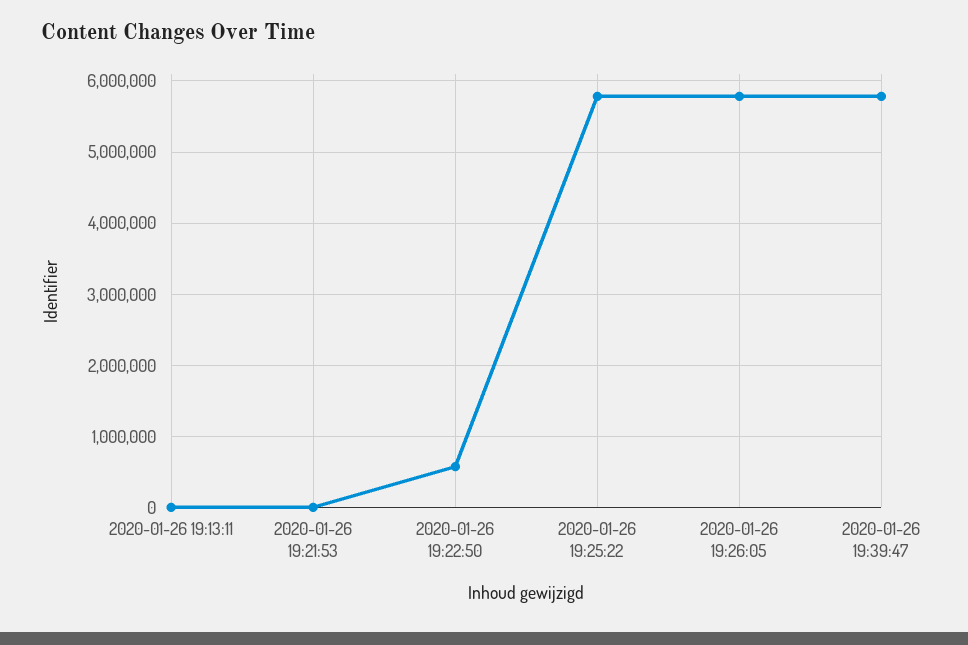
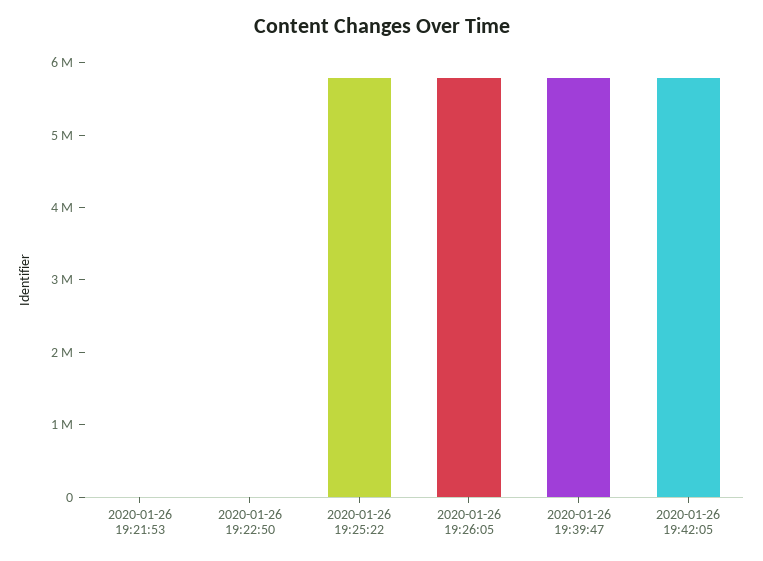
2020-01-26 19:13:11: 0 -> none
2020-01-26 19:22:50: 600000 -> 0
2020-01-26 19:42:05: none -> 5800000

